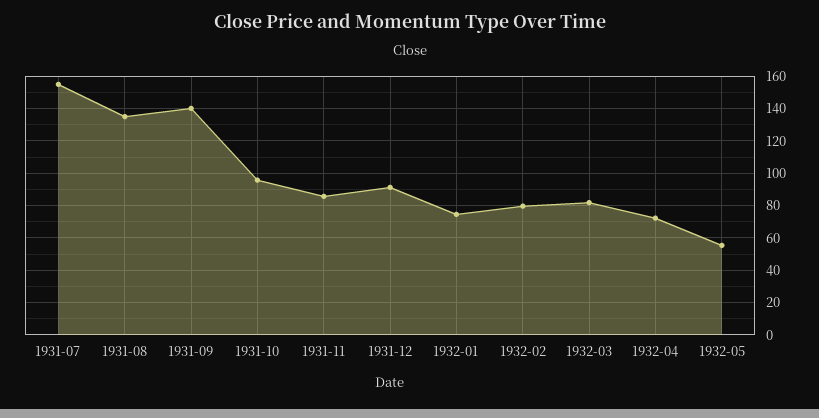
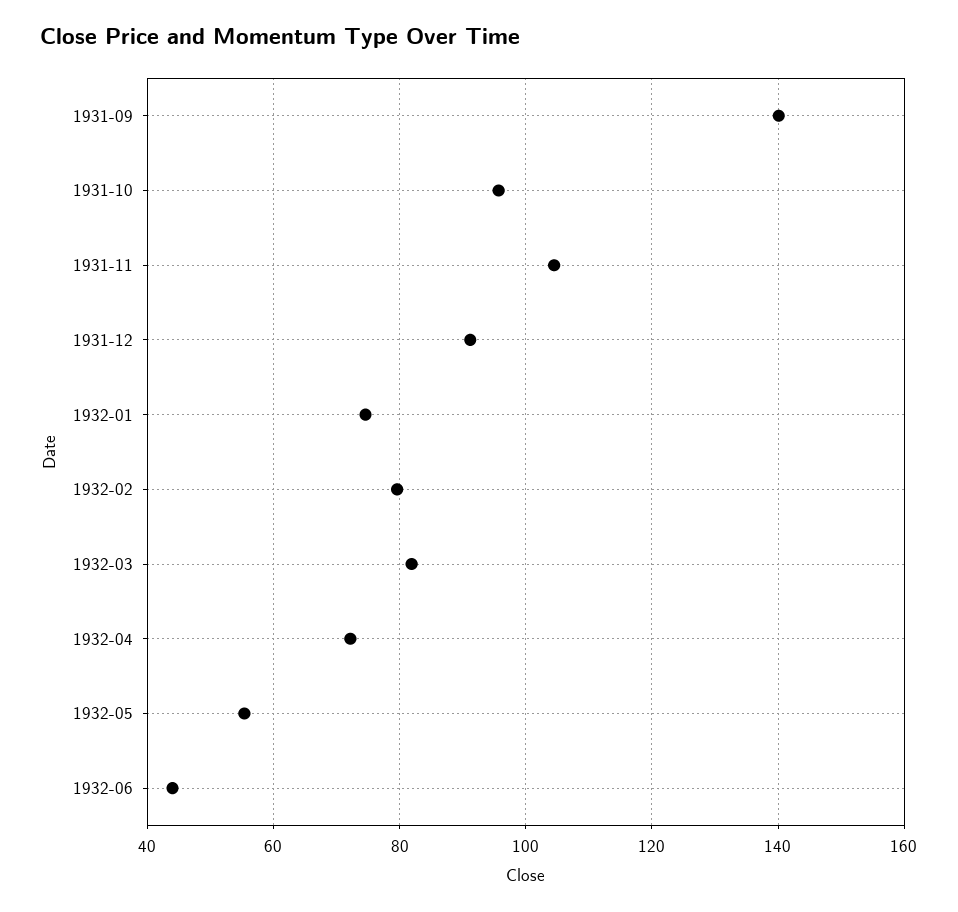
1931-07: 155 -> none
1931-08: 135 -> none
1931-11: 85 -> 104
1932-06: none -> 44

